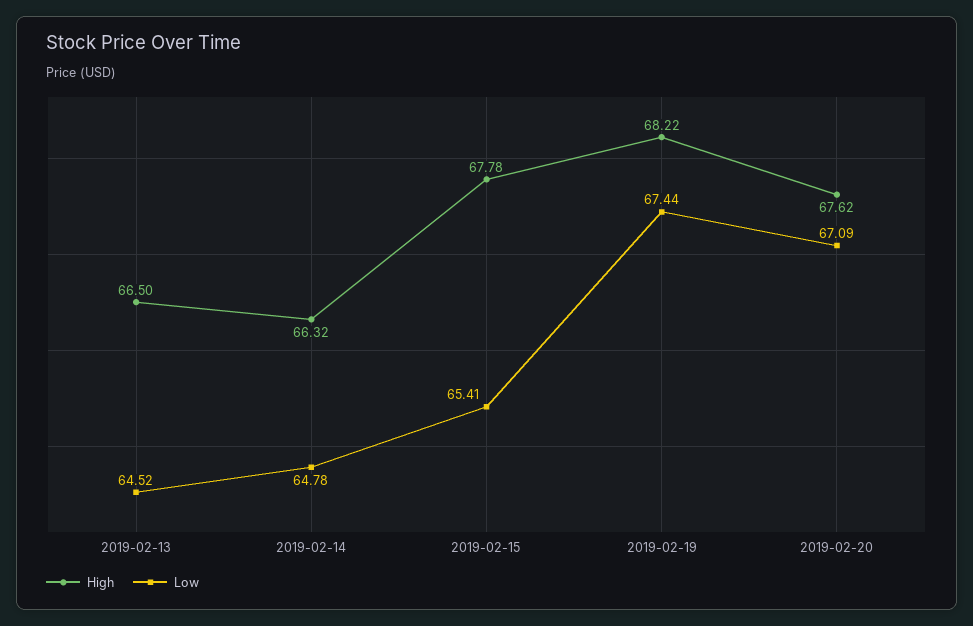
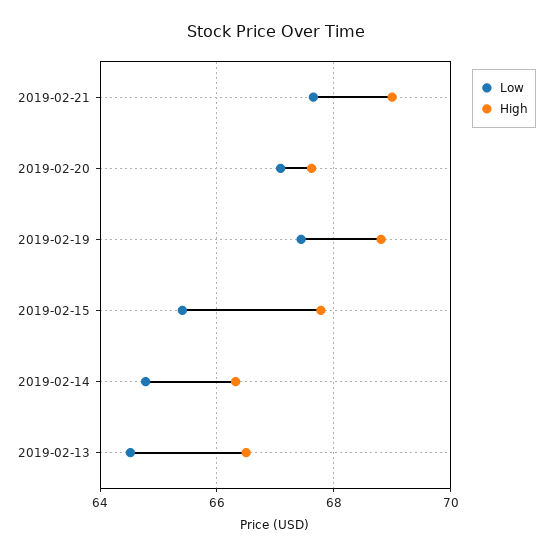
High, 2019-02-19: 68.22 -> 68.8
Low, 2019-02-21: none -> 67.6
High, 2019-02-21: none -> 69

